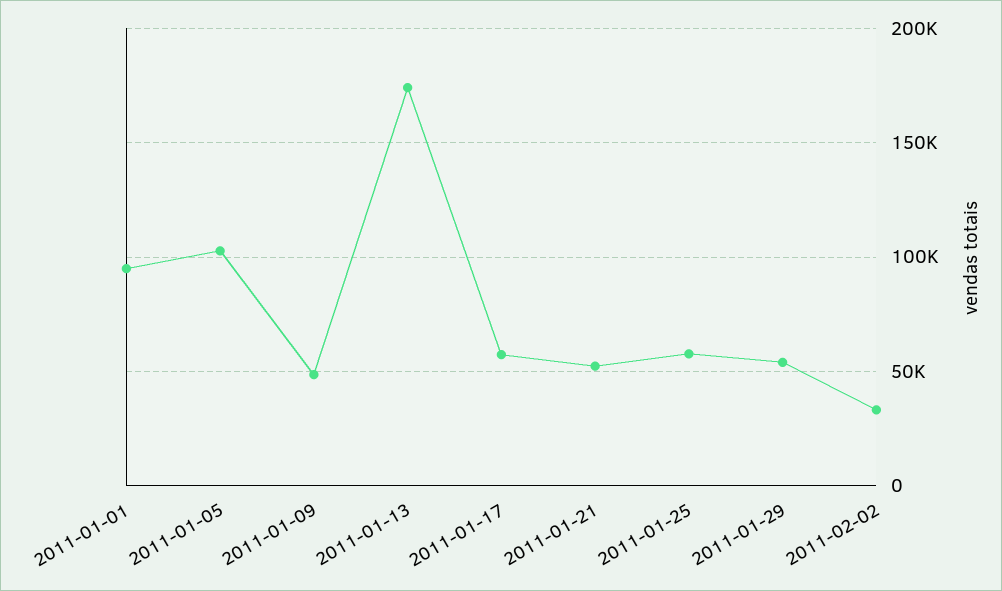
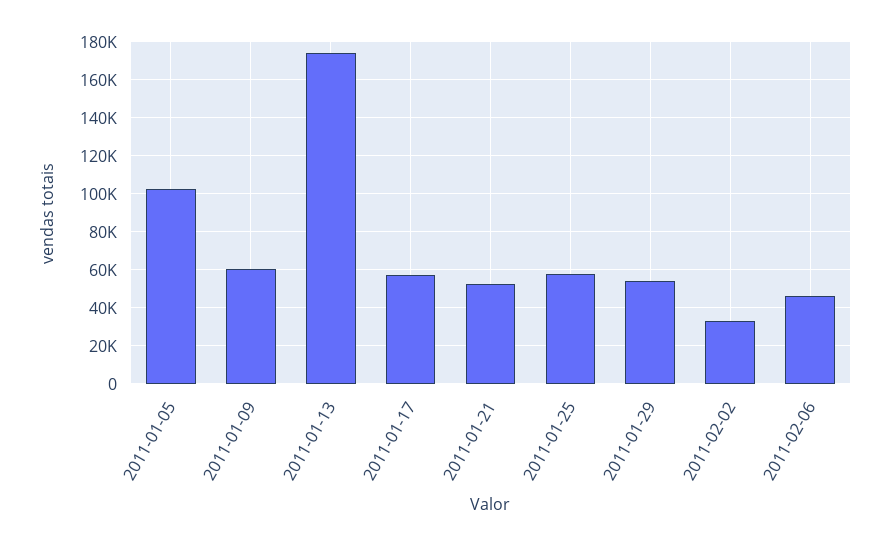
2011-01-01: 95000 -> none
2011-01-09: 50000 -> 60000
2011-02-06: none -> 45000

